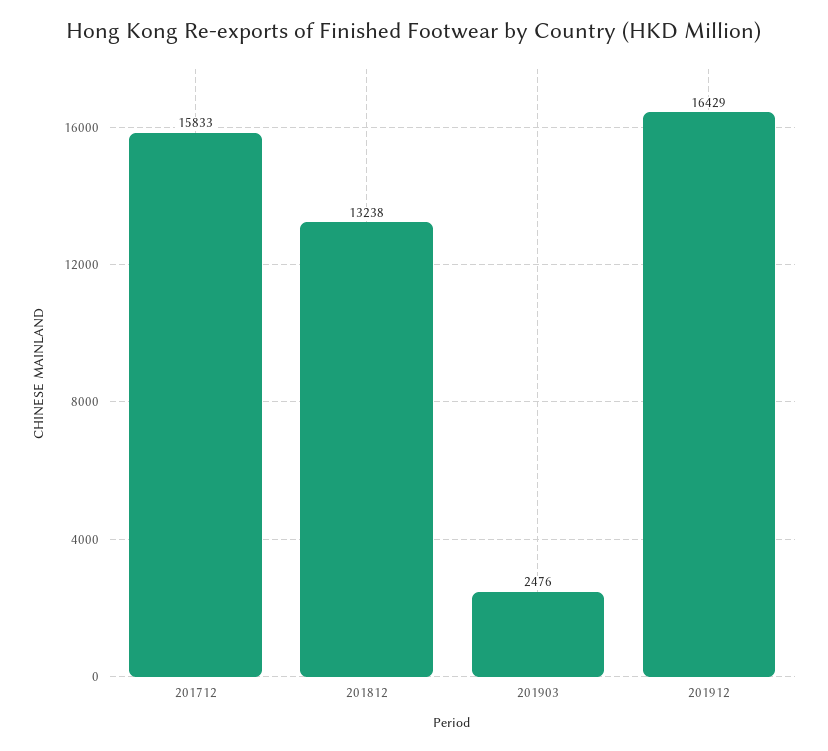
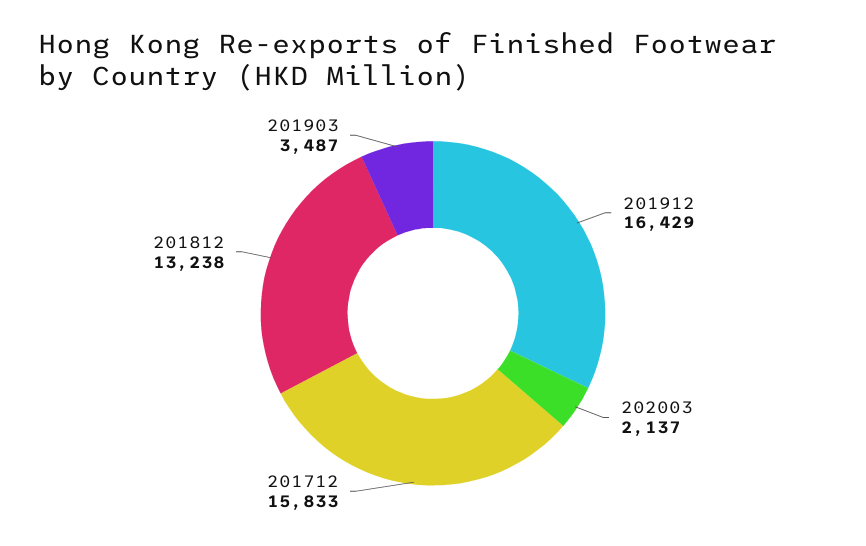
201903: 2476 -> 3487
202003: none -> 2137

